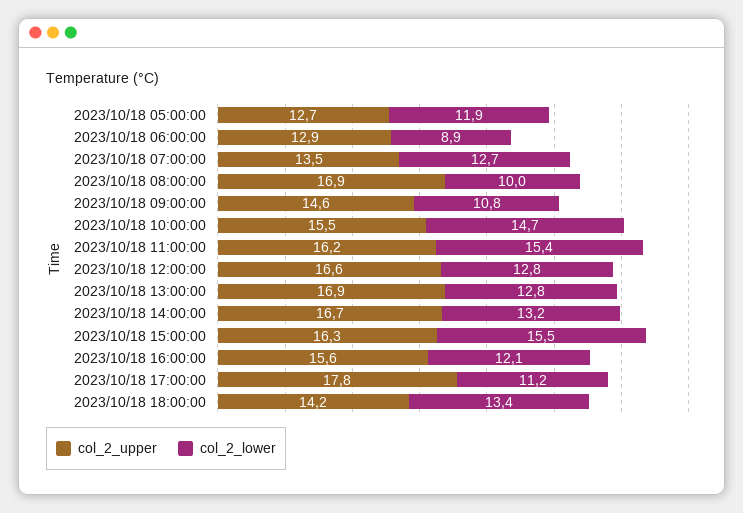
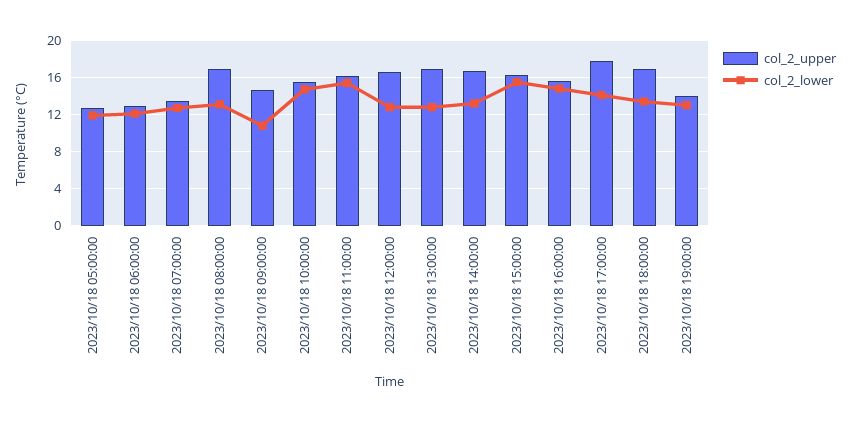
col_2_lower, 2023/10/18 06:00:00: 8.9 -> 12
col_2_lower, 2023/10/18 08:00:00: 10 -> 13
col_2_lower, 2023/10/18 16:00:00: 12.1 -> 15
col_2_lower, 2023/10/18 17:00:00: 11.2 -> 14
col_2_upper, 2023/10/18 18:00:00: 14.2 -> 17
col_2_upper, 2023/10/18 19:00:00: none -> 14
col_2_lower, 2023/10/18 19:00:00: none -> 13

